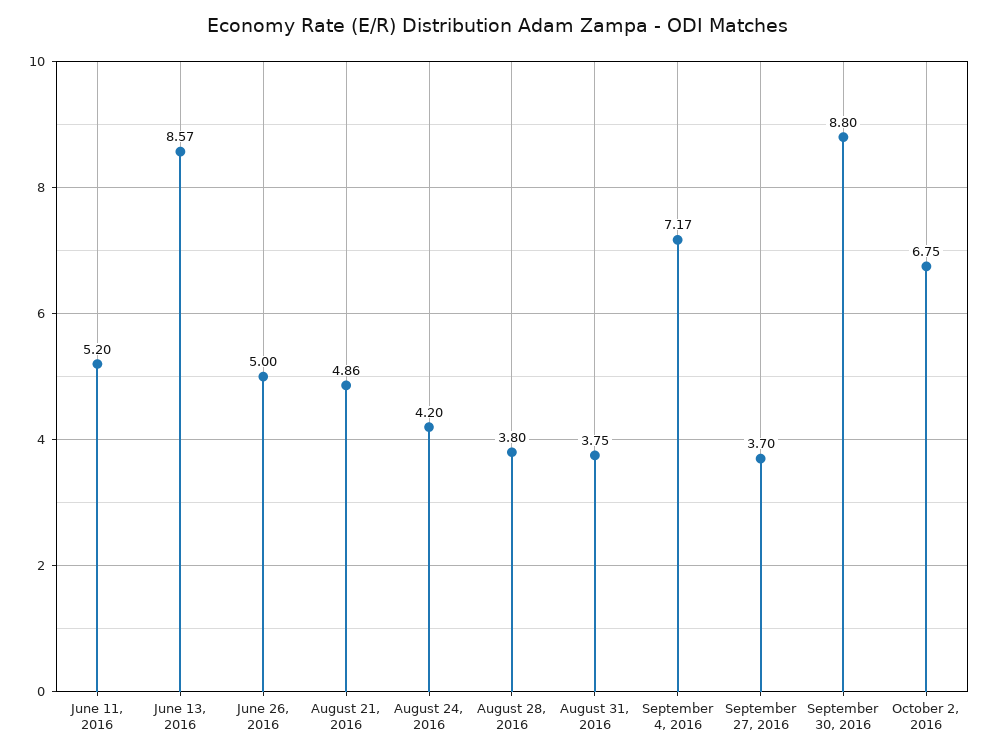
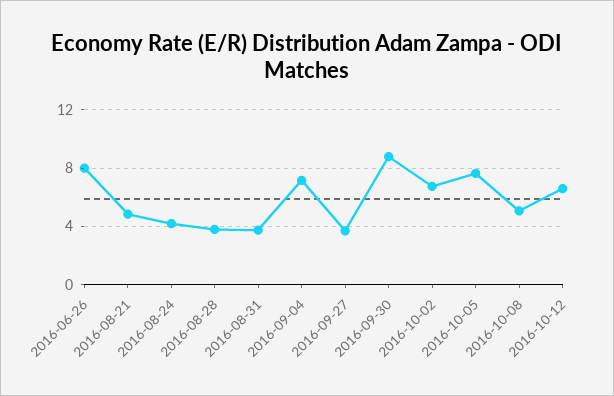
June 11, 2016: 5.2 -> none
June 13, 2016: 8.57 -> none
June 26, 2016: 5 -> 8
2016-10-05: none -> 7.5
2016-10-08: none -> 5
2016-10-12: none -> 6.5

